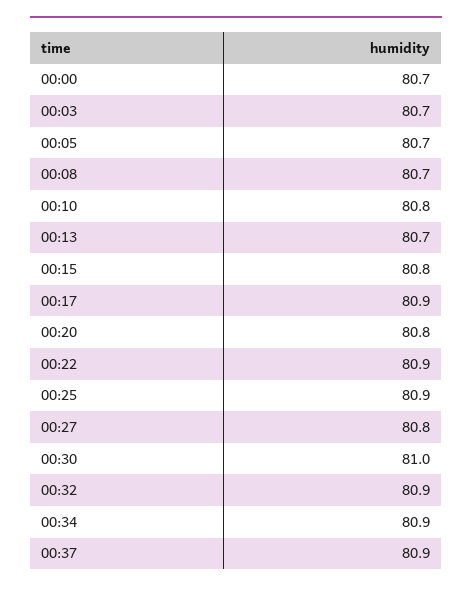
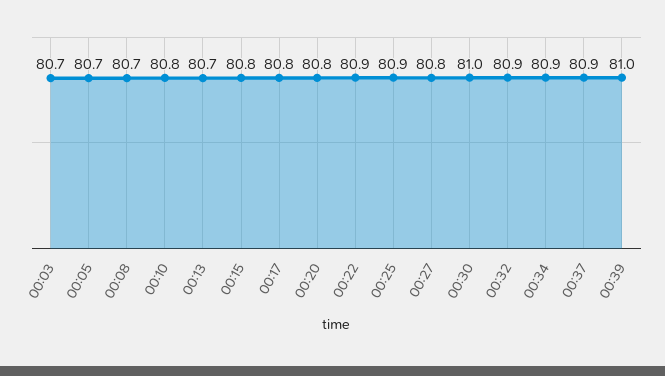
00:00: 80.7 -> none
00:17: 80.9 -> 80.8
00:39: none -> 81

